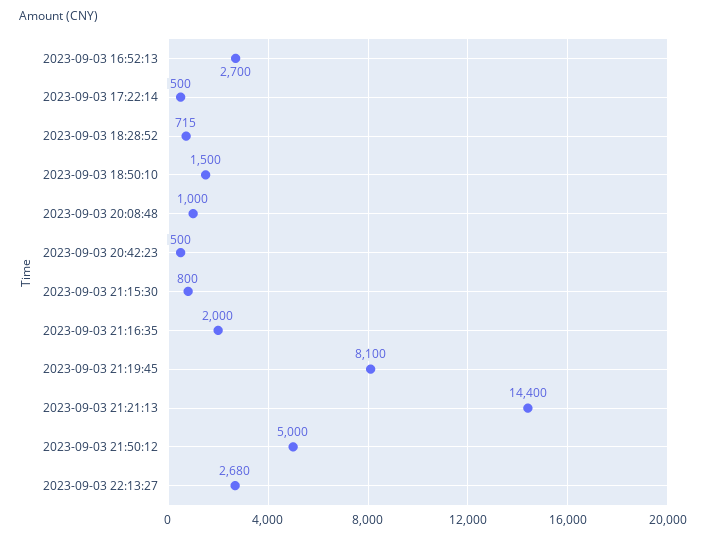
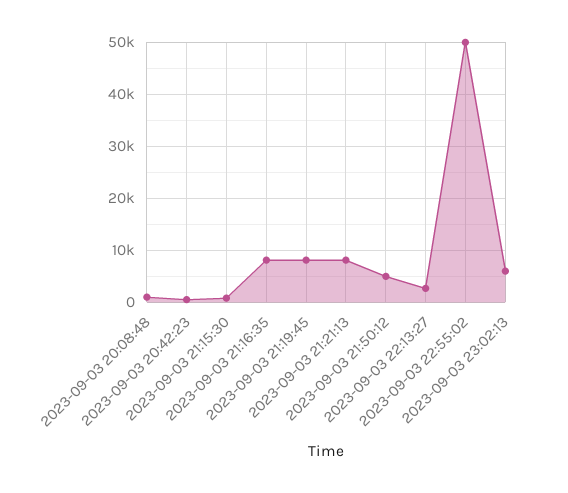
2023-09-03 16:52:13: 2700 -> none
2023-09-03 17:22:14: 500 -> none
2023-09-03 18:28:52: 715 -> none
2023-09-03 18:50:10: 1500 -> none
2023-09-03 21:16:35: 2000 -> 8000
2023-09-03 21:21:13: 14400 -> 8000
2023-09-03 22:55:02: none -> 50000
2023-09-03 23:02:13: none -> 6000

